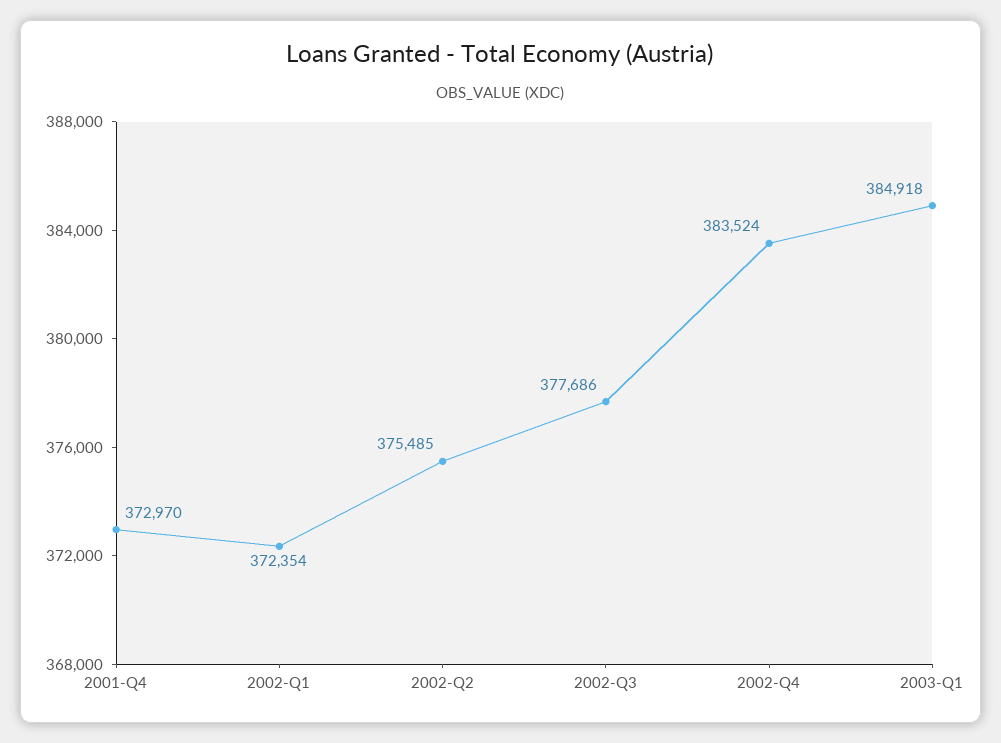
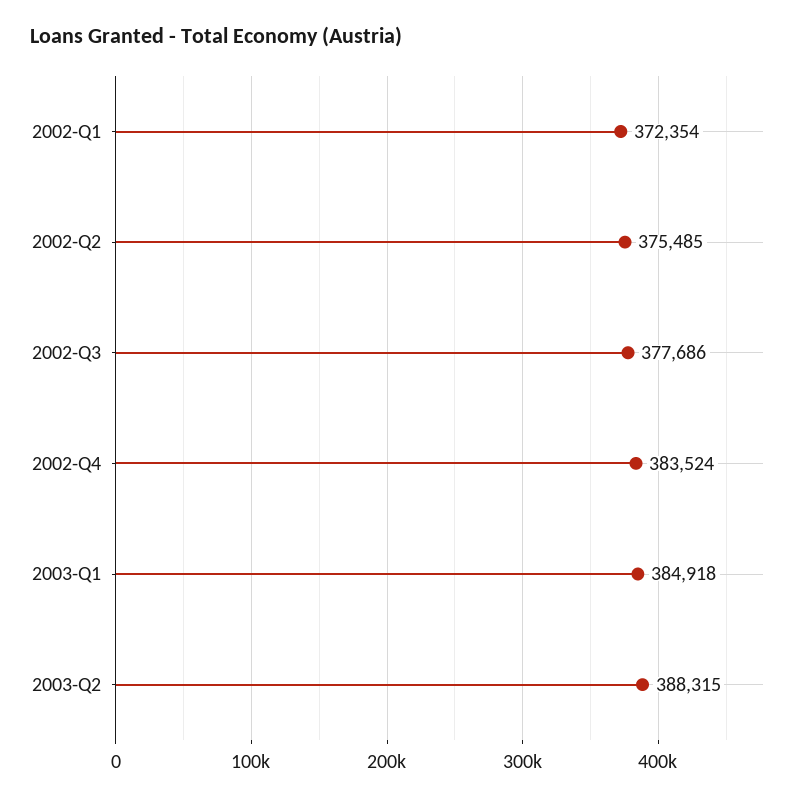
2001-Q4: 372970 -> none
2003-Q2: none -> 388315

